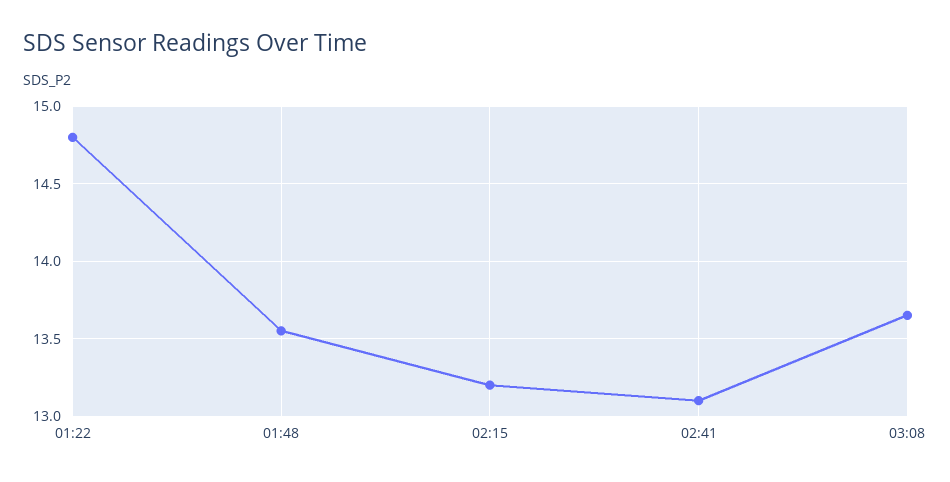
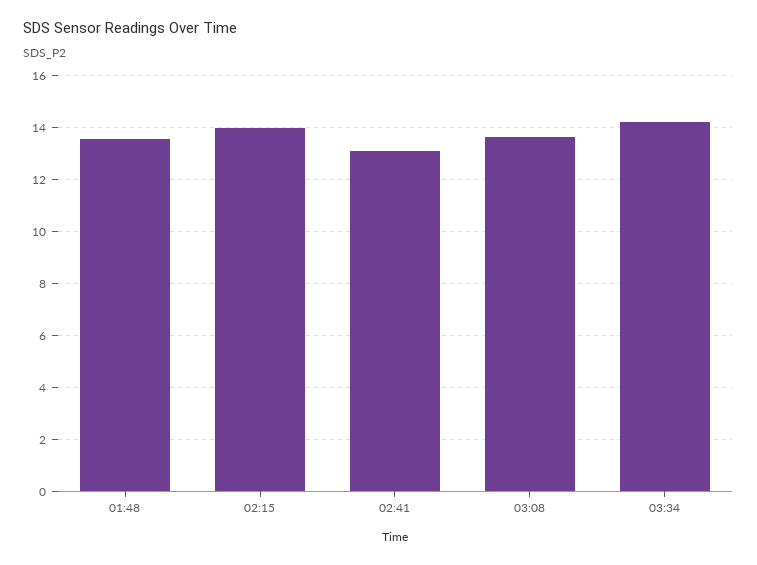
01:22: 14.8 -> none
02:15: 13.2 -> 14
03:34: none -> 14.25

